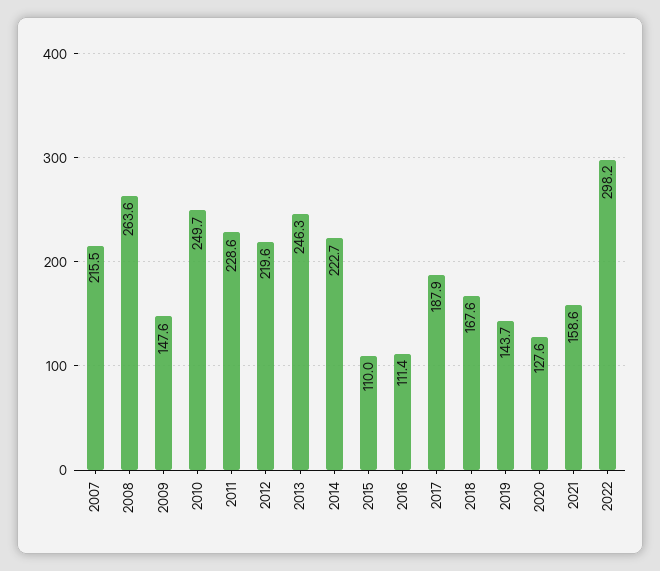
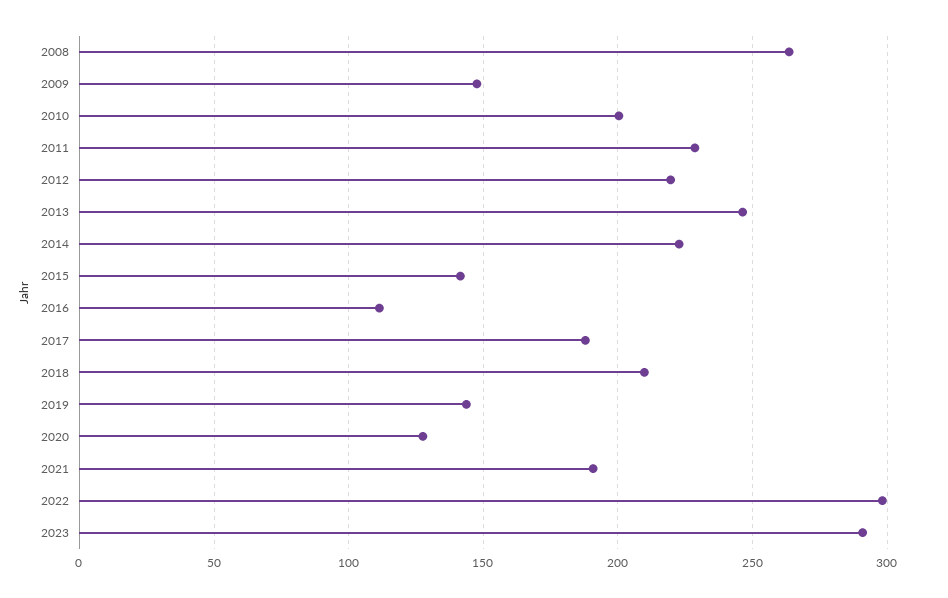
2007: 215.5 -> none
2010: 249.7 -> 200
2015: 110 -> 140
2018: 167.6 -> 210
2021: 158.6 -> 190
2023: none -> 290

